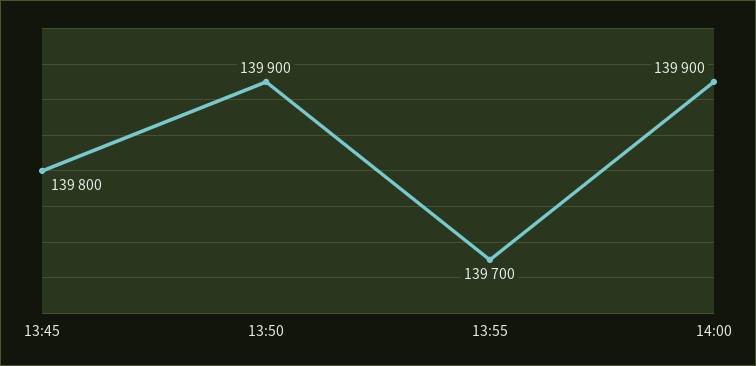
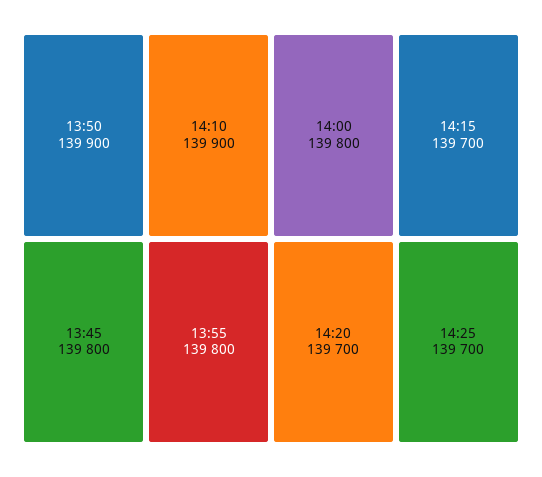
13:55: 139700 -> 139800
14:00: 139900 -> 139800
14:10: none -> 139900
14:15: none -> 139700
14:20: none -> 139700
14:25: none -> 139700

